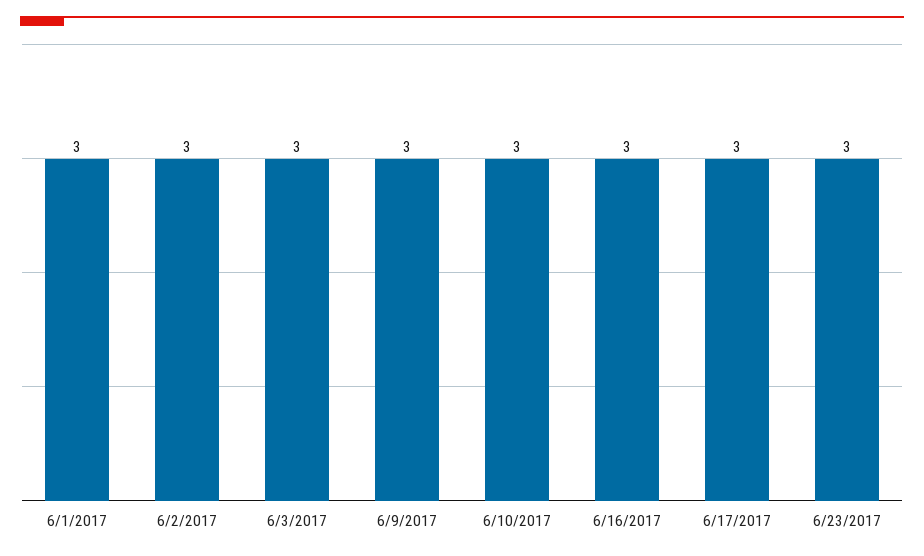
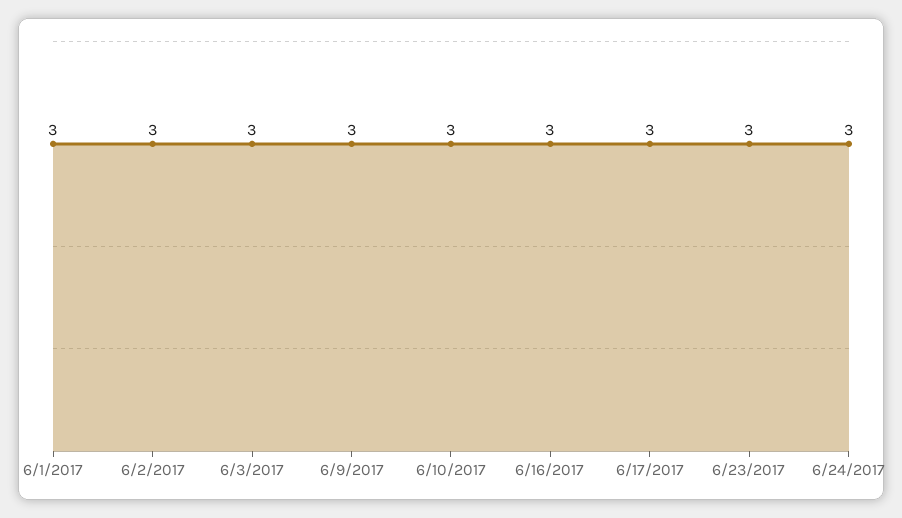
6/24/2017: none -> 3

